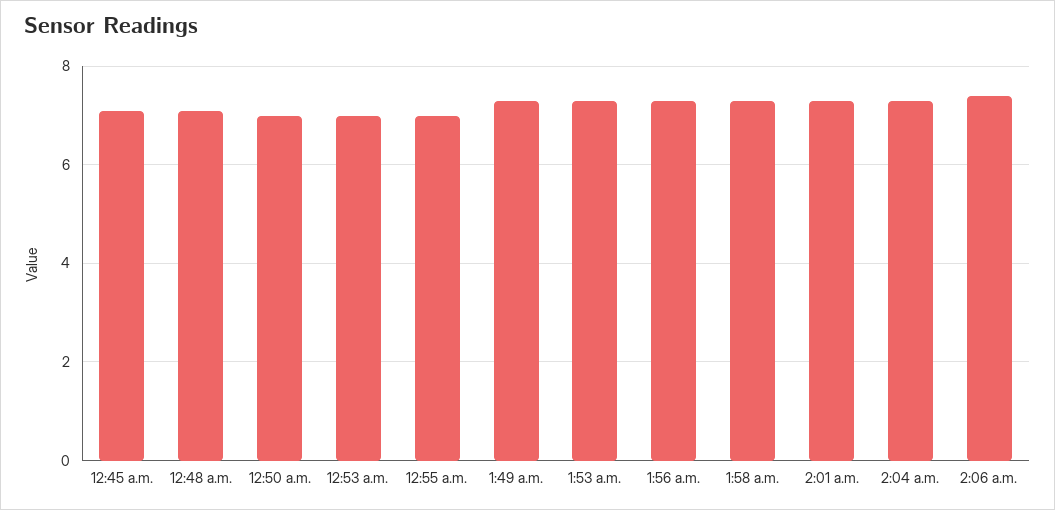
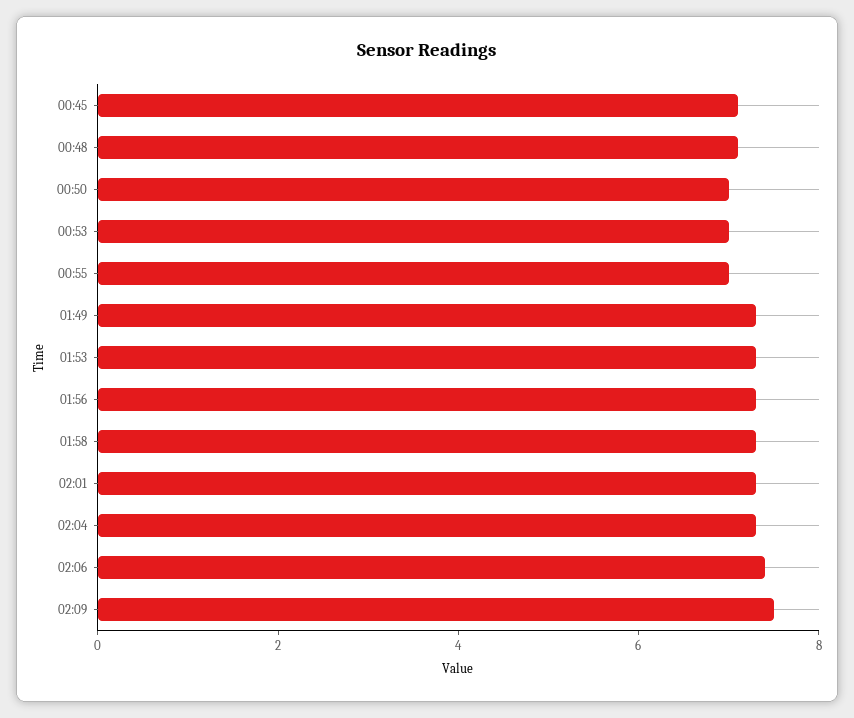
02:09: none -> 7.5

